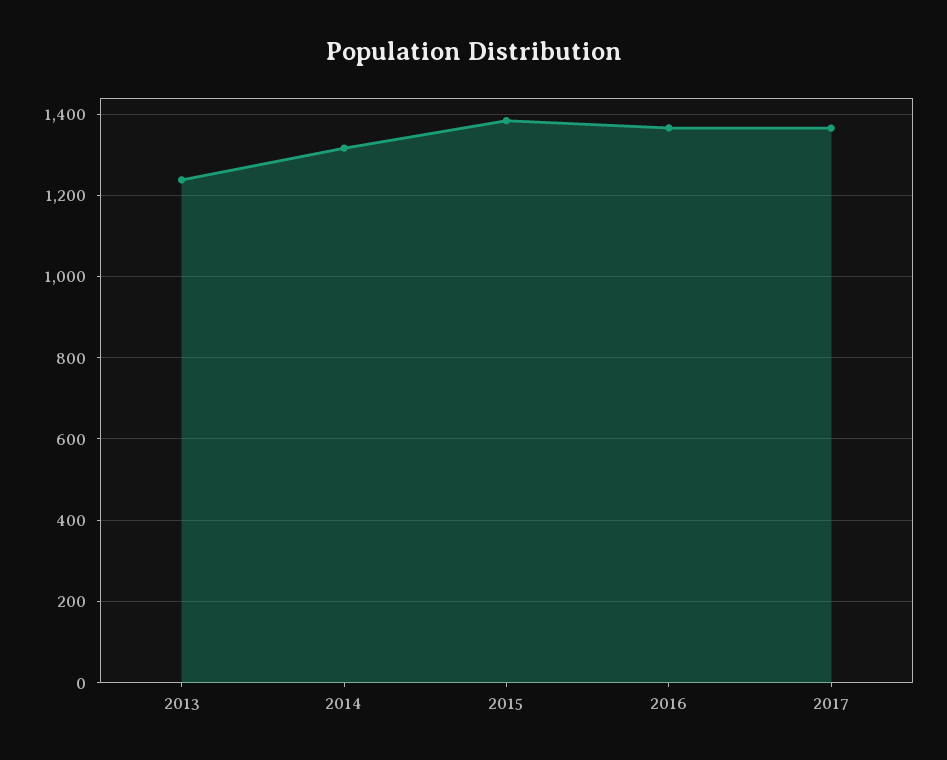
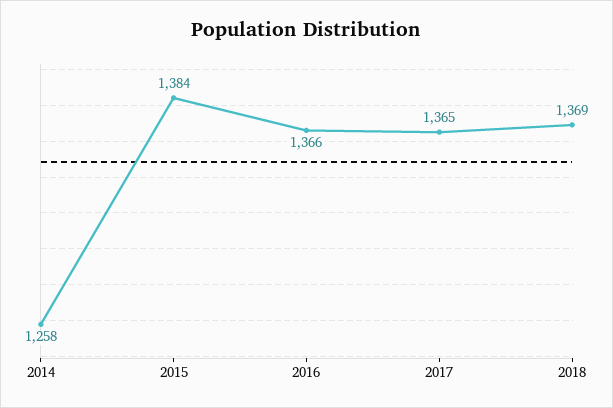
2013: 1240 -> none
2014: 1320 -> 1258
2018: none -> 1369

